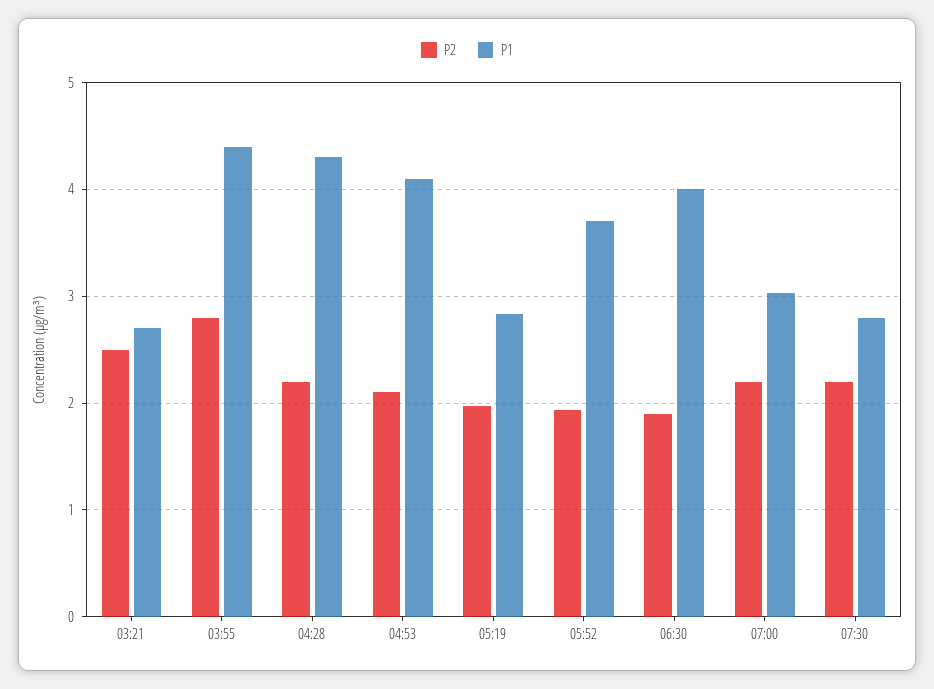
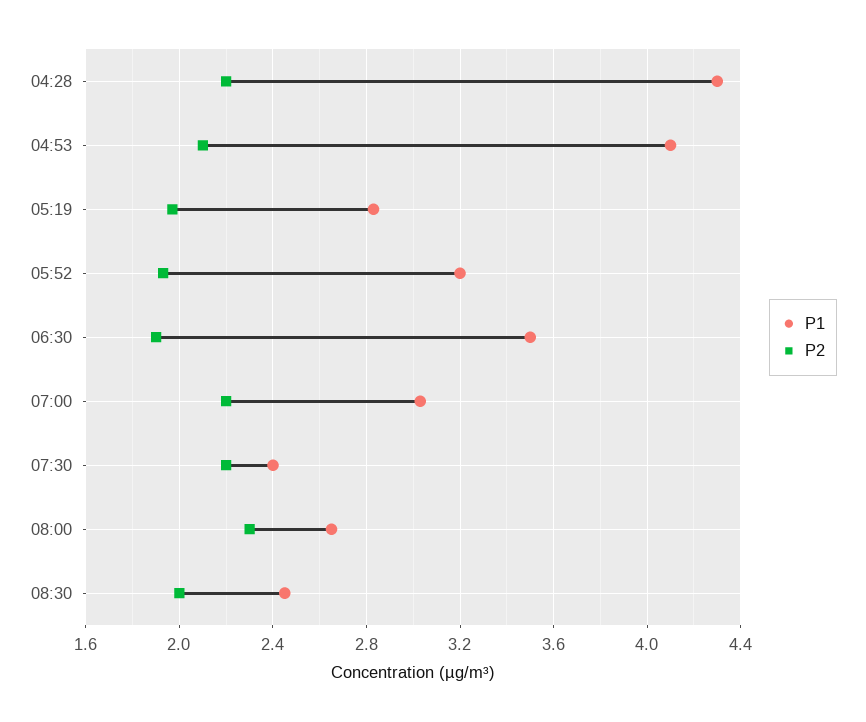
P2, 03:21: 2.5 -> none
P1, 03:21: 2.7 -> none
P2, 03:55: 2.8 -> none
P1, 03:55: 4.4 -> none
P1, 05:52: 3.7 -> 3.2
P1, 06:30: 4 -> 3.5
P1, 07:30: 2.8 -> 2.4
P1, 08:00: none -> 2.65
P2, 08:00: none -> 2.3
P1, 08:30: none -> 2.45
P2, 08:30: none -> 2

